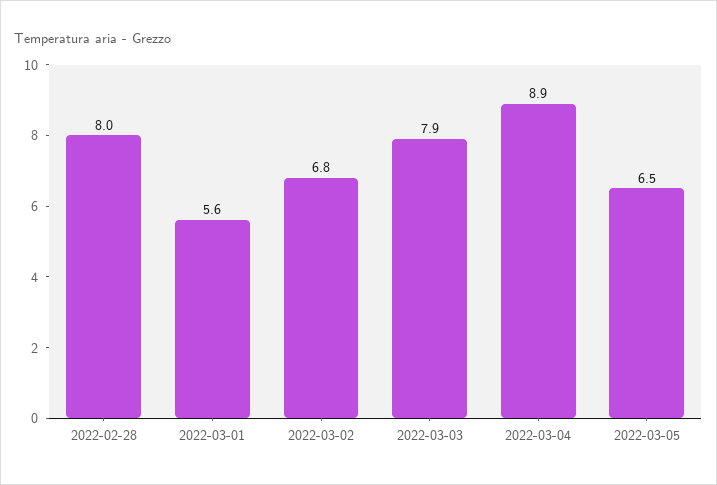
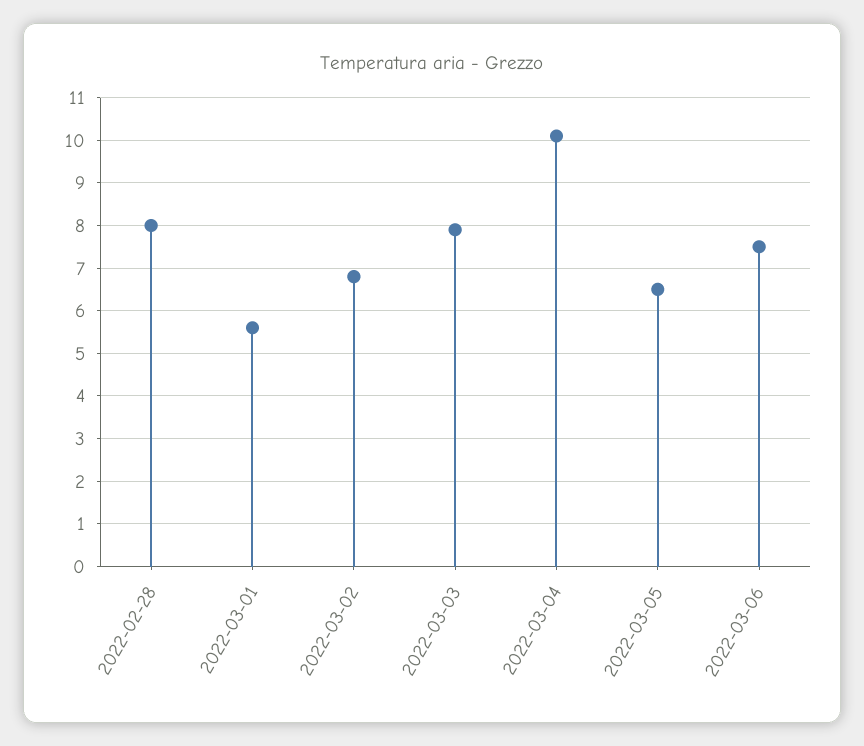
2022-03-04: 8.9 -> 10
2022-03-06: none -> 7.5

